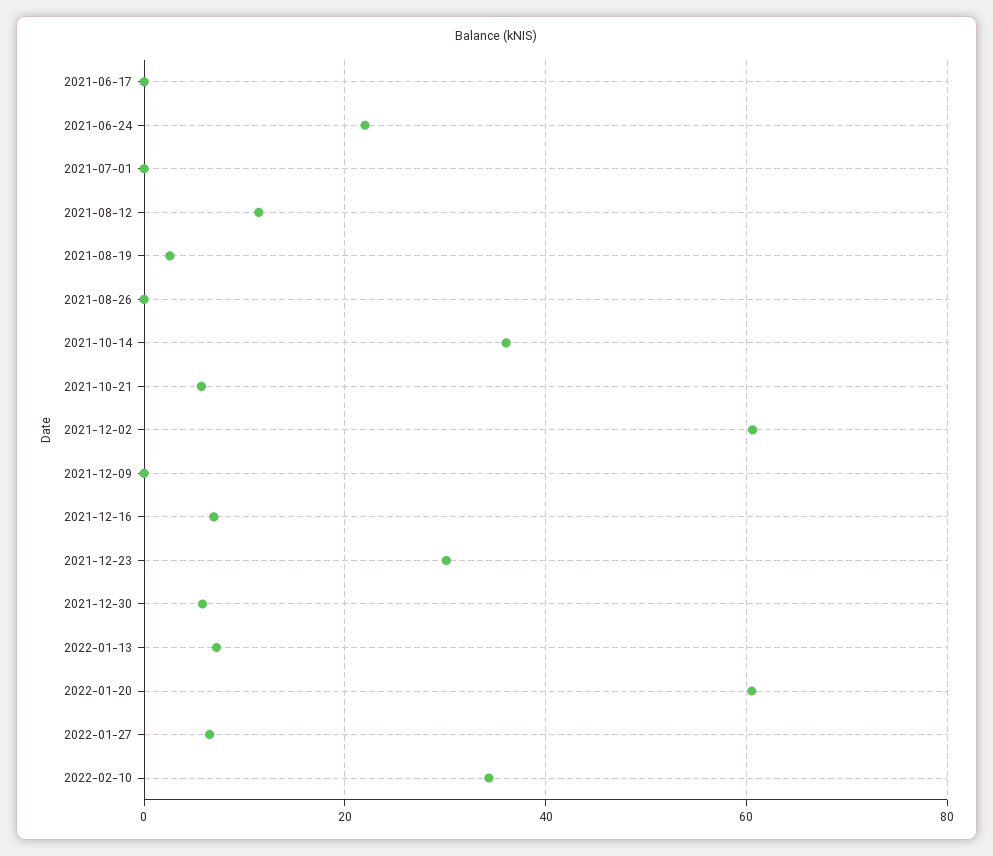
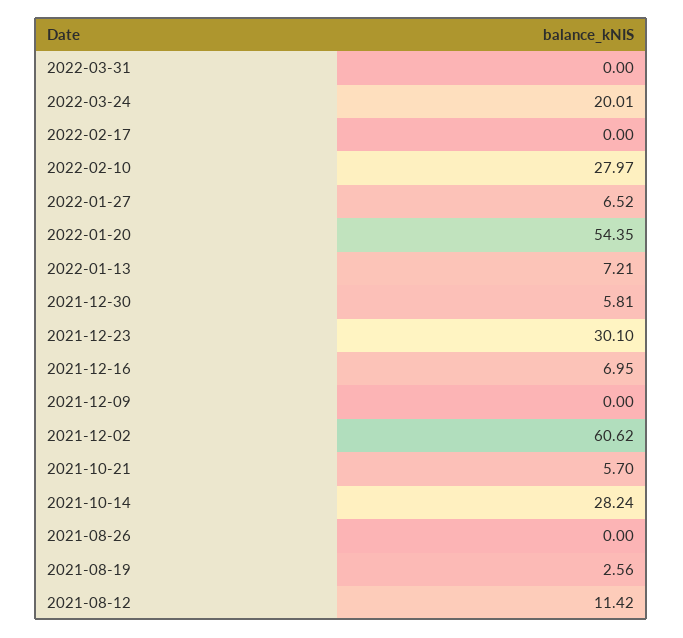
2021-06-17: 0 -> none
2021-06-24: 22 -> none
2021-07-01: 0 -> none
2021-10-14: 36 -> 28.24
2022-01-20: 60 -> 54.35
2022-02-10: 34 -> 27.97
2022-03-31: none -> 0
2022-03-24: none -> 20.01
2022-02-17: none -> 0

